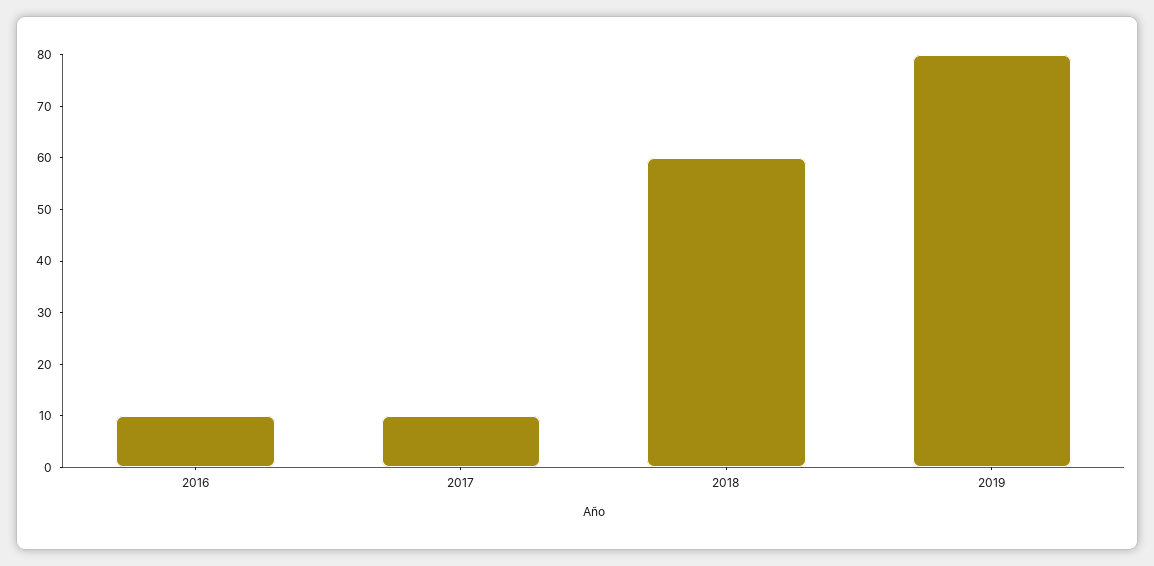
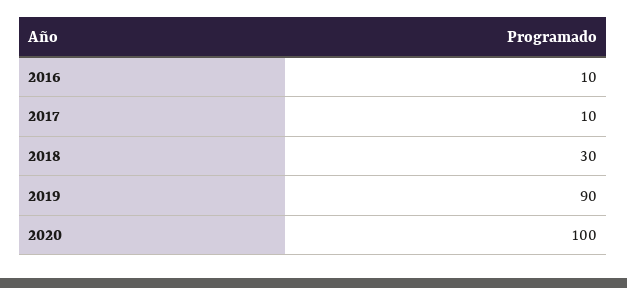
2018: 60 -> 30
2019: 80 -> 90
2020: none -> 100

